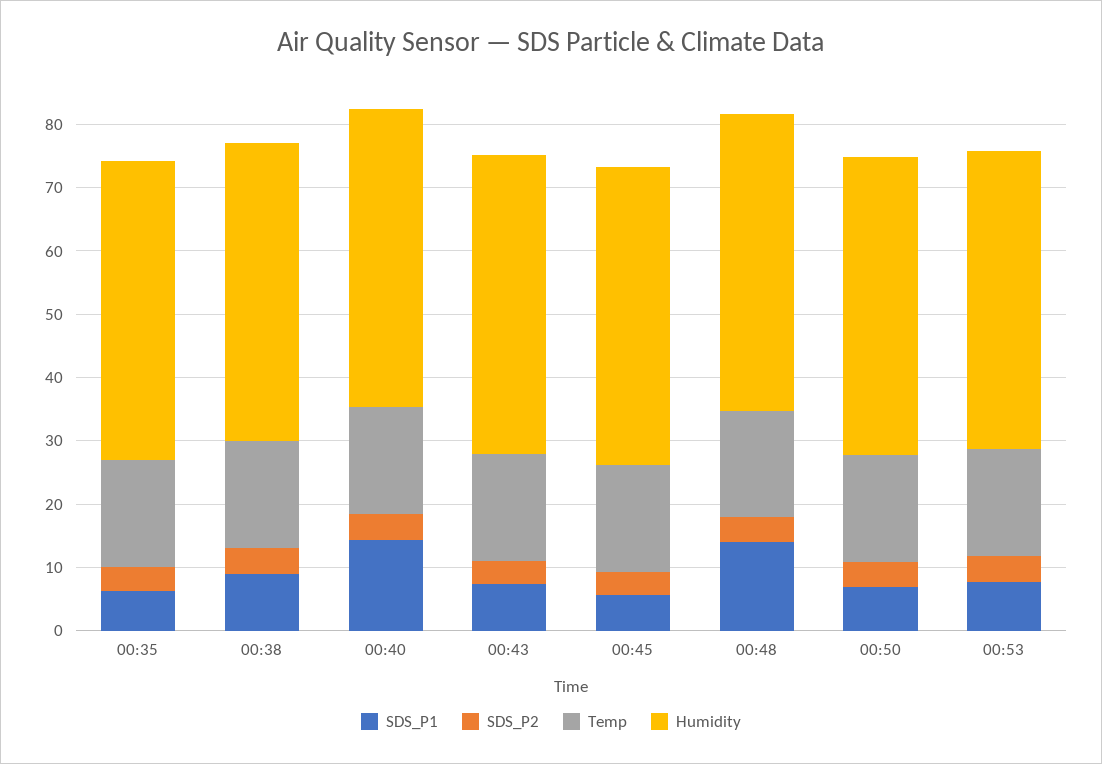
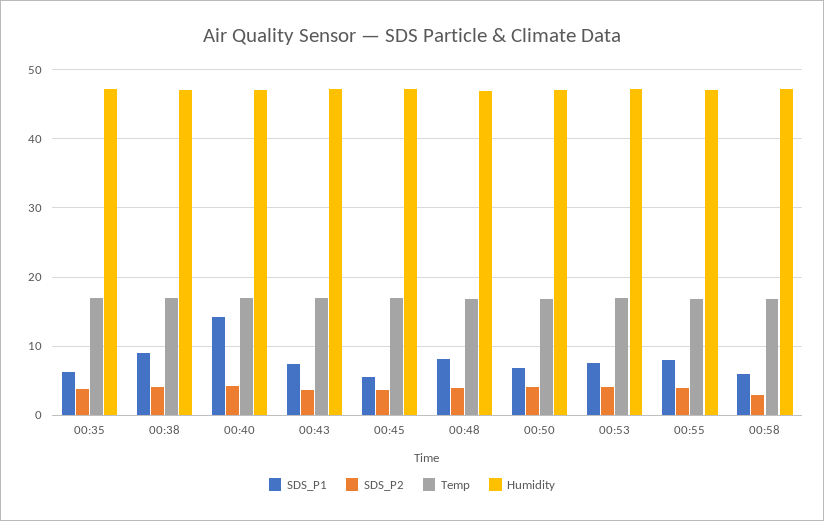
SDS_P1, 00:48: 14 -> 8
SDS_P1, 00:55: none -> 8
SDS_P2, 00:55: none -> 4
Temp, 00:55: none -> 17
Humidity, 00:55: none -> 47
SDS_P1, 00:58: none -> 6
SDS_P2, 00:58: none -> 3
Temp, 00:58: none -> 17
Humidity, 00:58: none -> 47

